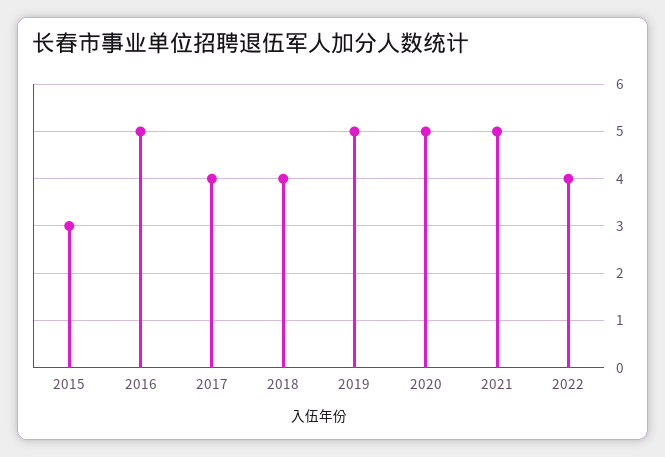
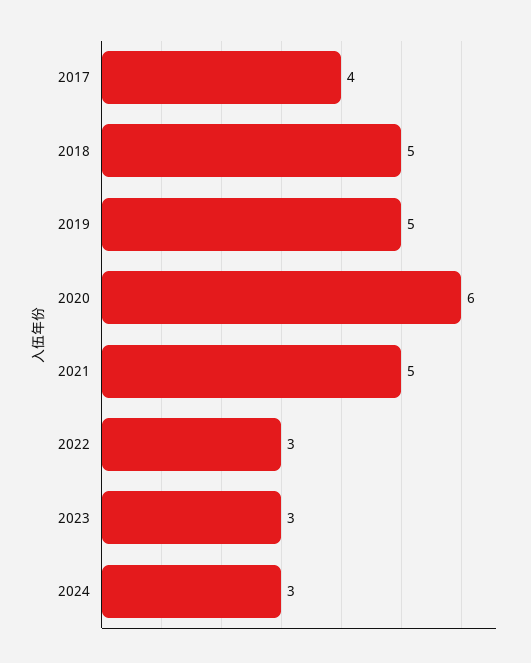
2015: 3 -> none
2016: 5 -> none
2018: 4 -> 5
2020: 5 -> 6
2022: 4 -> 3
2023: none -> 3
2024: none -> 3

